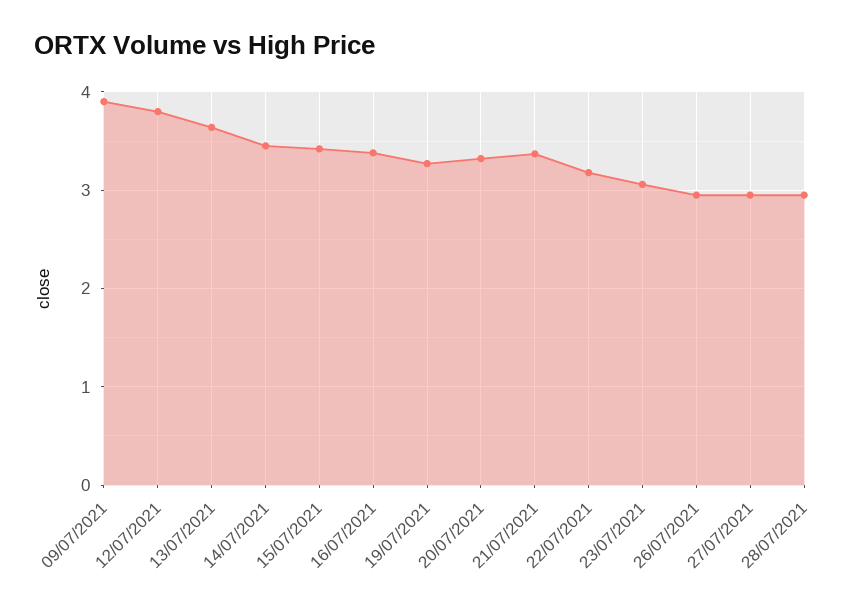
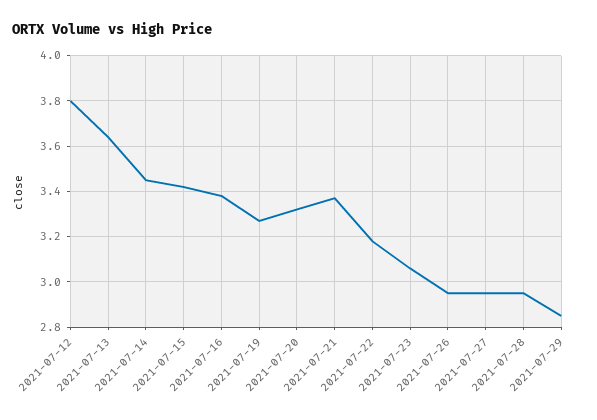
09/07/2021: 3.9 -> none
2021-07-29: none -> 2.85

